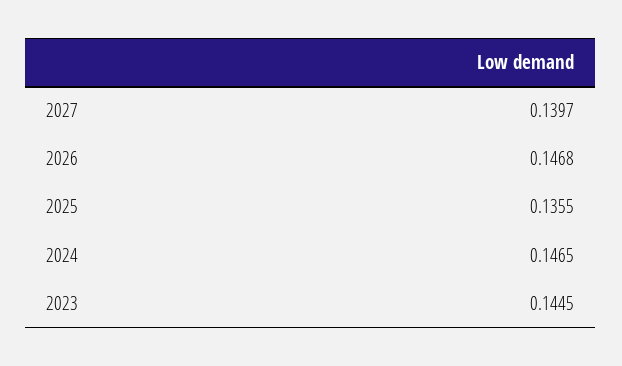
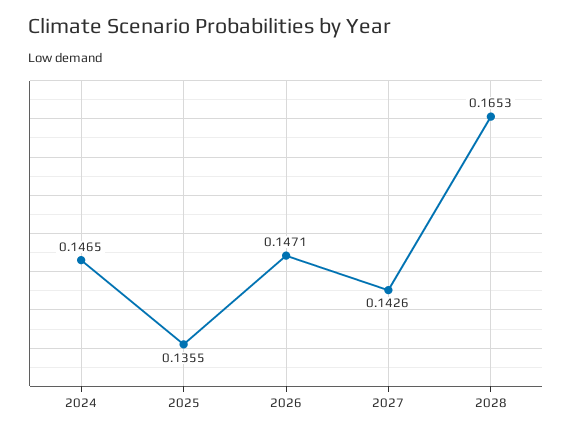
2027: 0.1397 -> 0.1426
2026: 0.1468 -> 0.1471
2023: 0.1445 -> none
2028: none -> 0.1653

